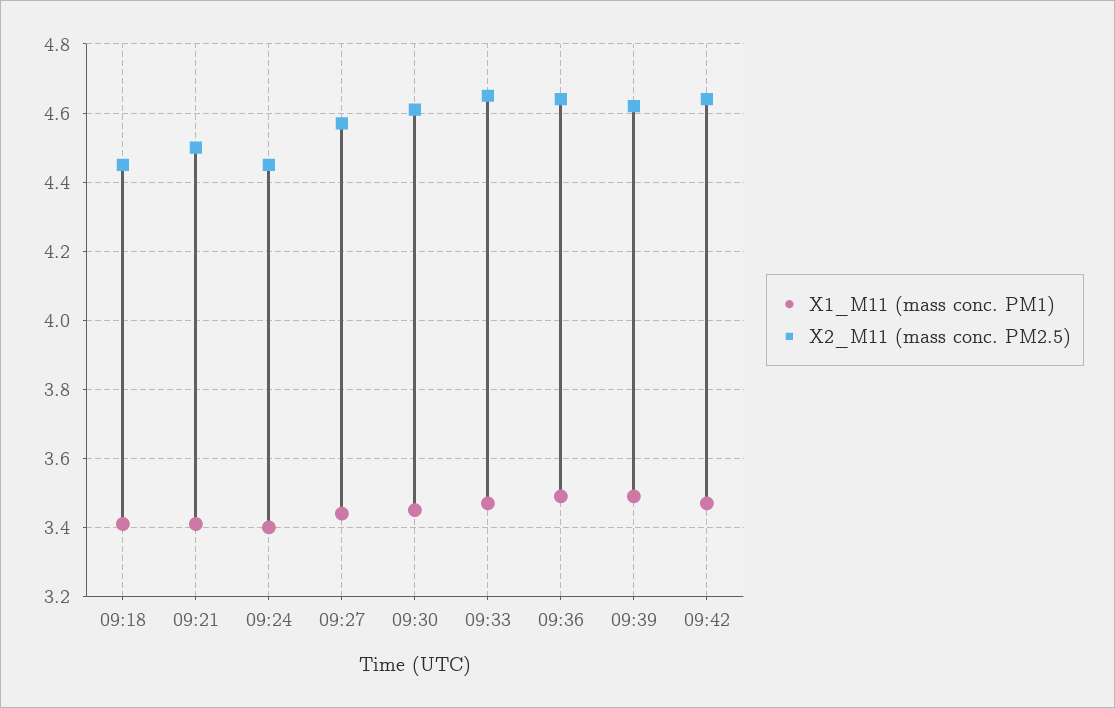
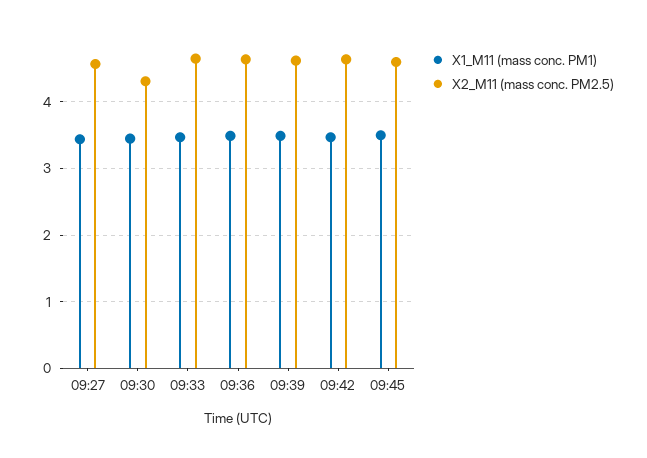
X1_M11 (mass conc. PM1), 09:18: 3.4 -> none
X2_M11 (mass conc. PM2.5), 09:18: 4.45 -> none
X1_M11 (mass conc. PM1), 09:21: 3.4 -> none
X2_M11 (mass conc. PM2.5), 09:21: 4.5 -> none
X1_M11 (mass conc. PM1), 09:24: 3.4 -> none
X2_M11 (mass conc. PM2.5), 09:24: 4.45 -> none
X2_M11 (mass conc. PM2.5), 09:30: 4.6 -> 4.3
X1_M11 (mass conc. PM1), 09:45: none -> 3.5
X2_M11 (mass conc. PM2.5), 09:45: none -> 4.6

